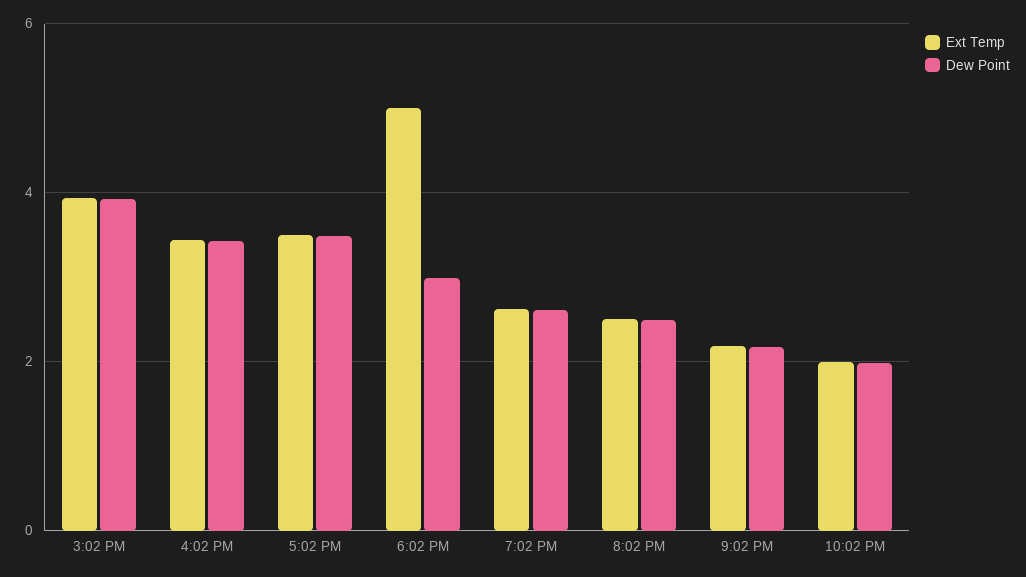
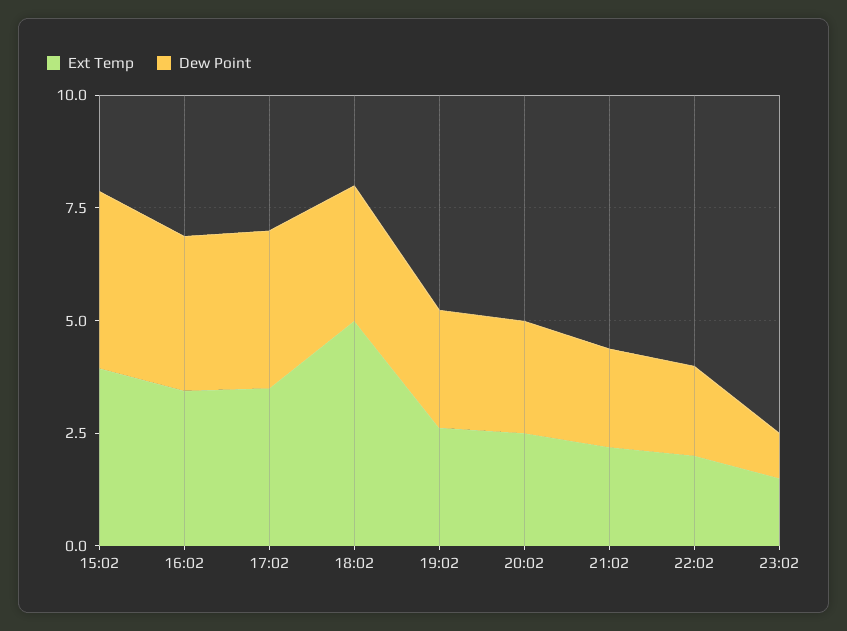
Ext Temp, 23:02: none -> 1.5
Dew Point, 23:02: none -> 1

